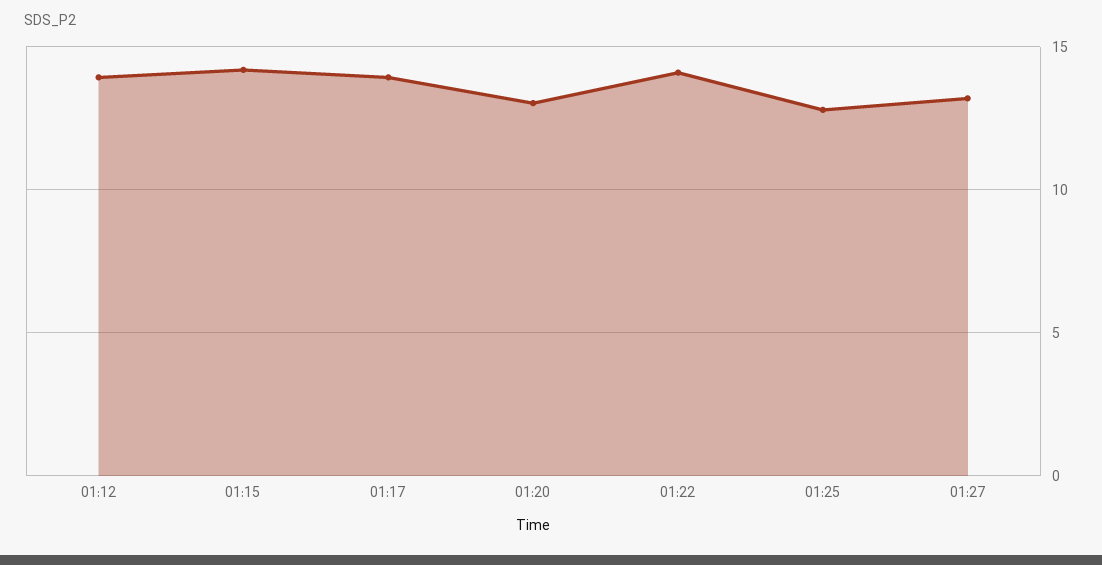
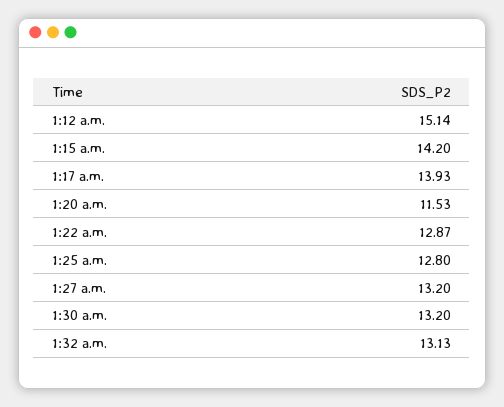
01:12: 14 -> 15.14
01:20: 13 -> 11.53
01:22: 14 -> 12.87
1:30 a.m.: none -> 13.2
1:32 a.m.: none -> 13.13

